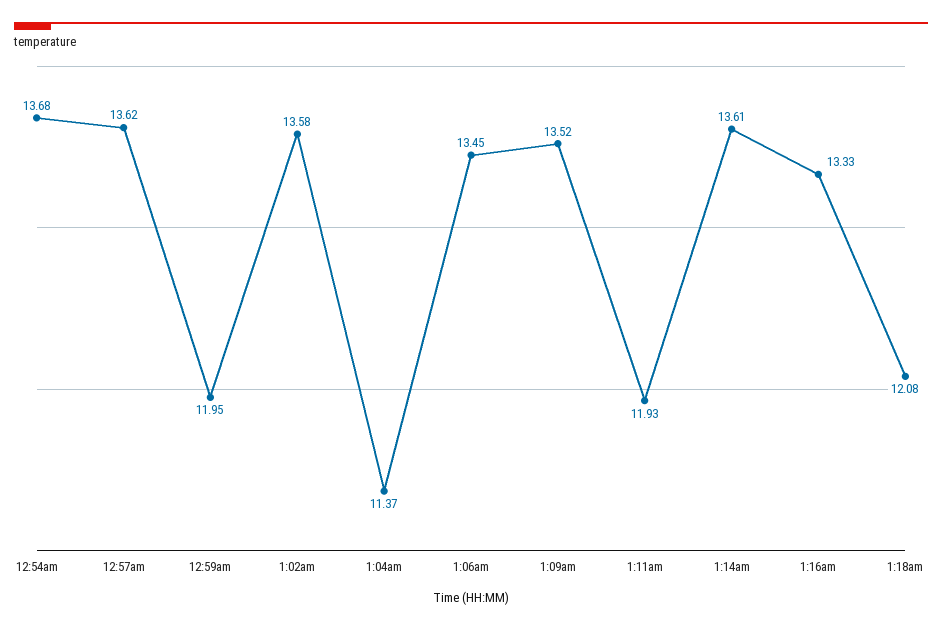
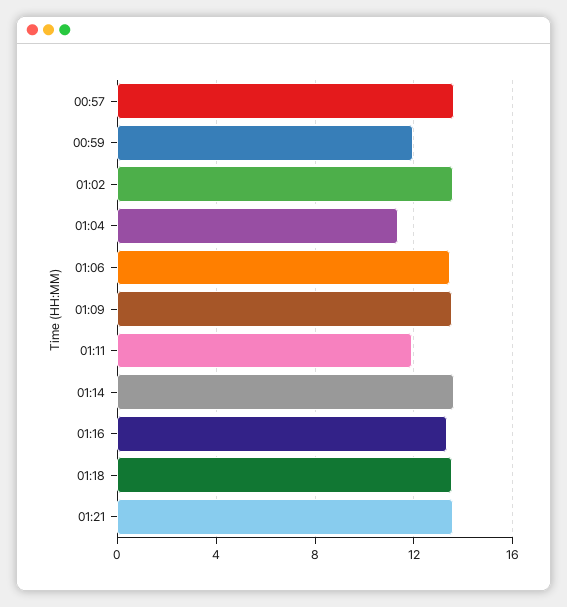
12:54am: 13.68 -> none
1:18am: 12.08 -> 13.5
01:21: none -> 13.5

